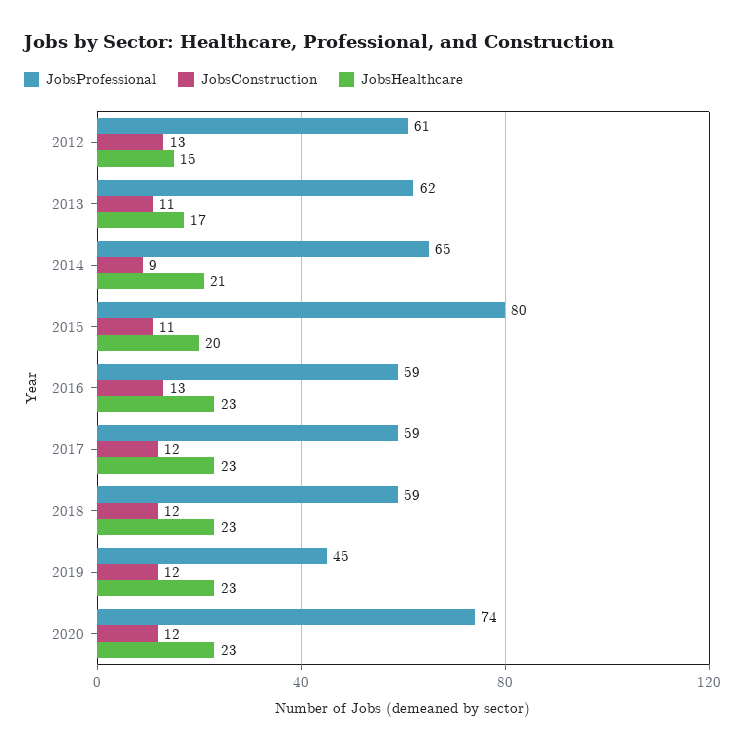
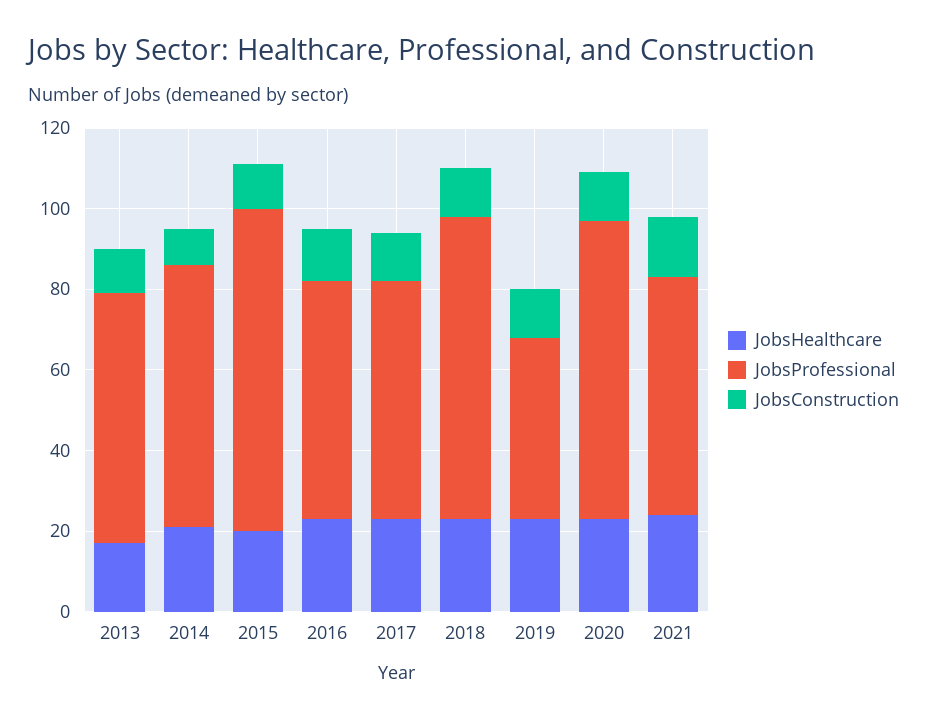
JobsProfessional, 2012: 61 -> none
JobsConstruction, 2012: 13 -> none
JobsHealthcare, 2012: 15 -> none
JobsProfessional, 2018: 59 -> 75
JobsHealthcare, 2021: none -> 25
JobsProfessional, 2021: none -> 60
JobsConstruction, 2021: none -> 15

